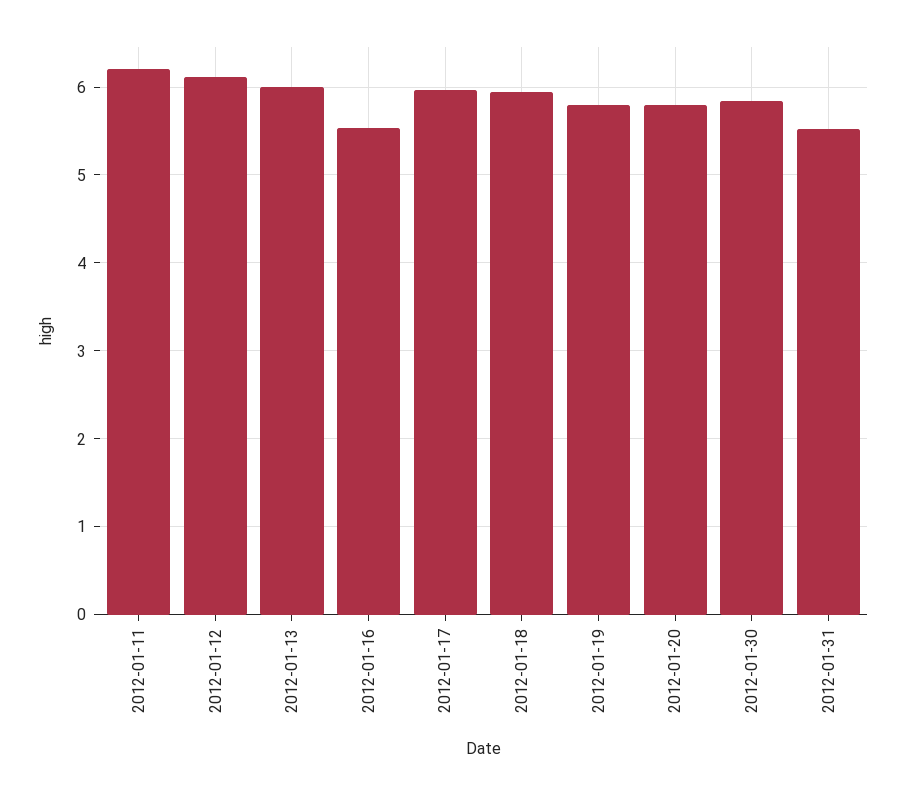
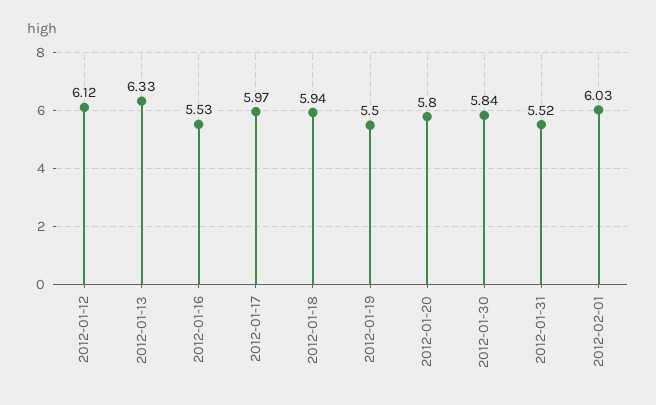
2012-01-11: 6.2 -> none
2012-01-13: 6 -> 6.33
2012-01-19: 5.8 -> 5.5
2012-02-01: none -> 6.03

